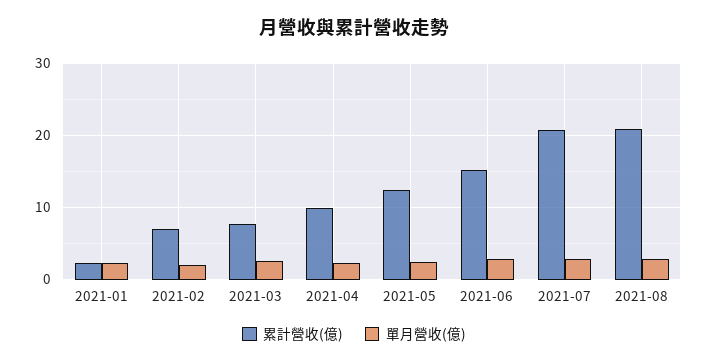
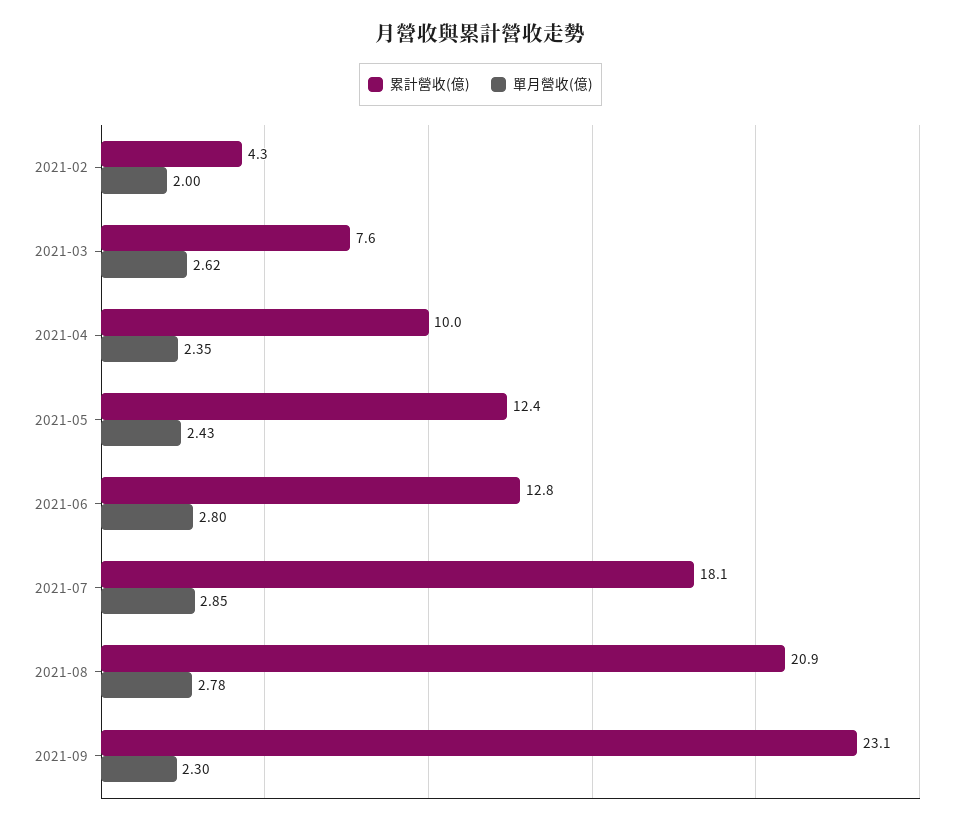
累計營收(億), 2021-01: 2 -> none
單月營收(億), 2021-01: 2 -> none
累計營收(億), 2021-02: 7 -> 4.3
累計營收(億), 2021-06: 15 -> 12.8
累計營收(億), 2021-07: 21 -> 18.1
累計營收(億), 2021-09: none -> 23.1
單月營收(億), 2021-09: none -> 2.3

